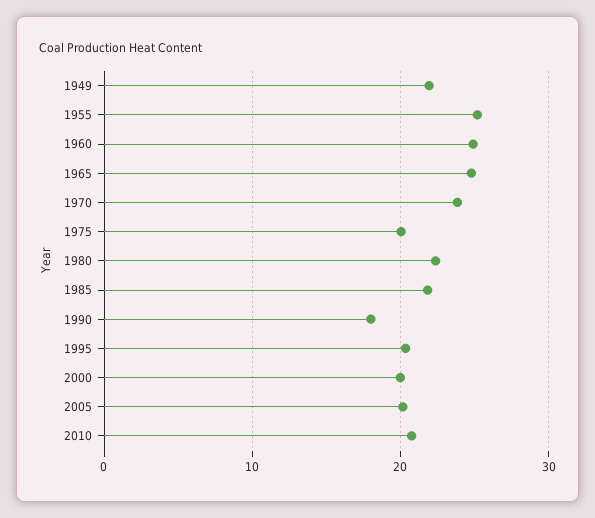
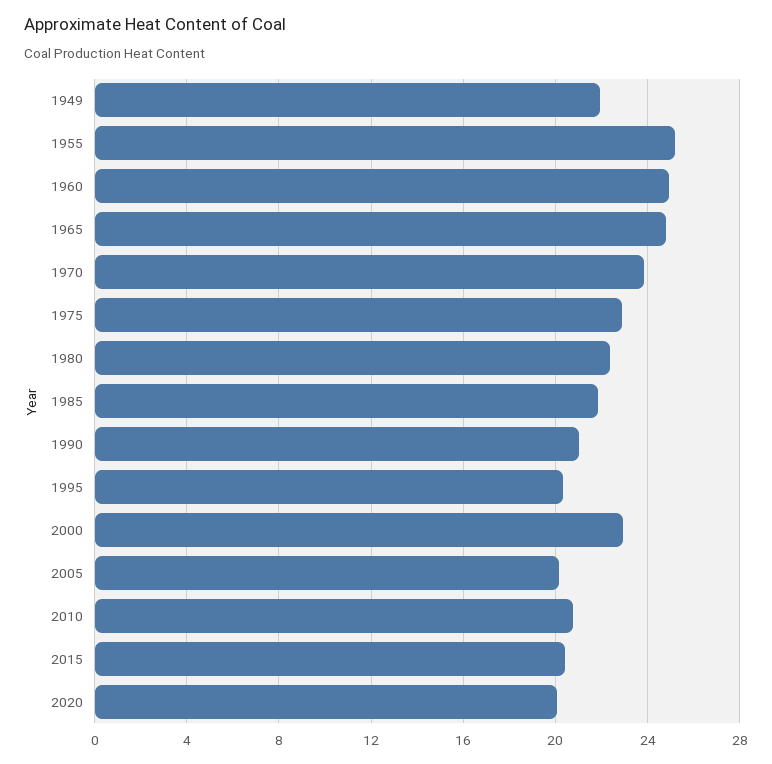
1975: 20 -> 23
1990: 18 -> 21
2000: 20 -> 23
2015: none -> 20.5
2020: none -> 20

